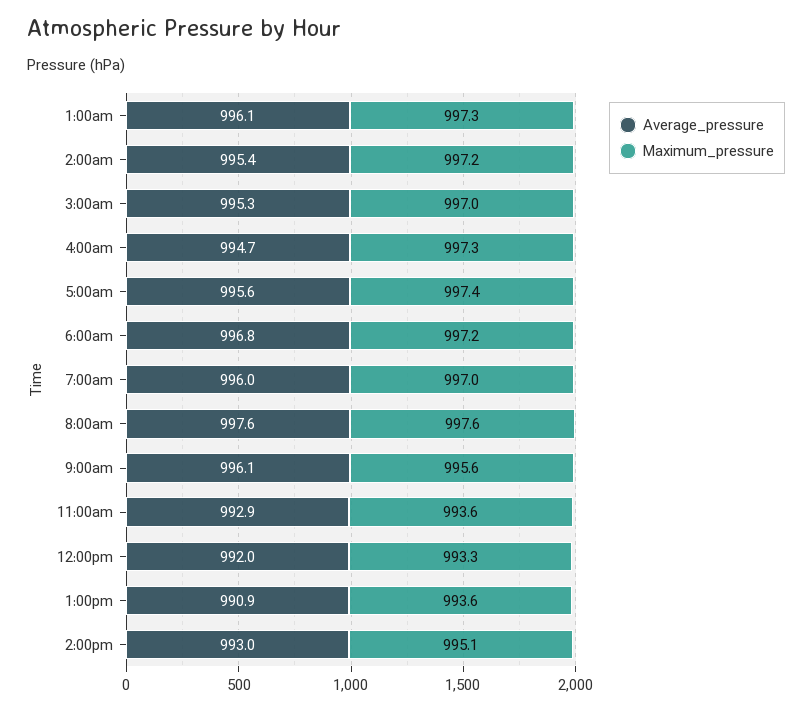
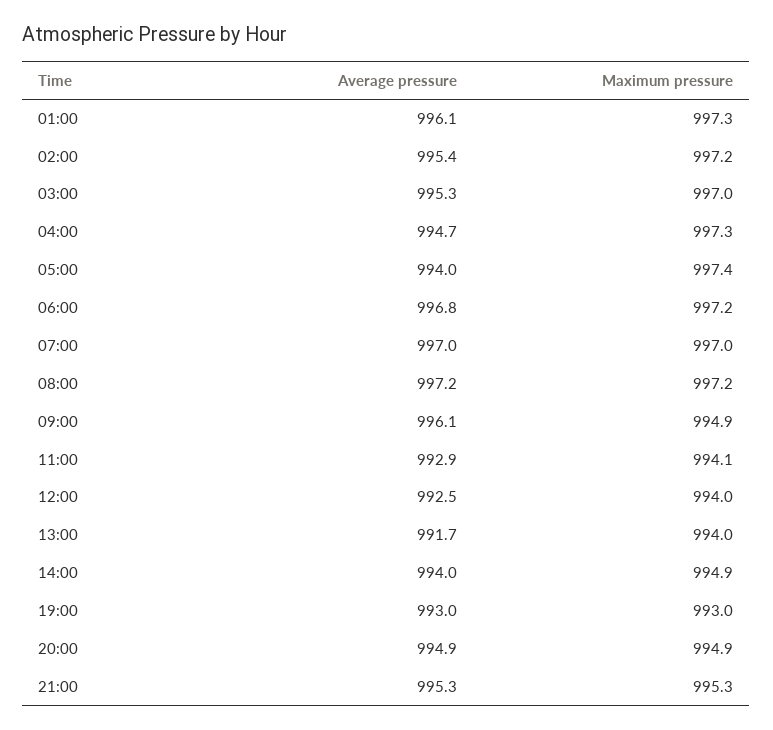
Average_pressure, 5:00am: 995.6 -> 994
Average_pressure, 7:00am: 996 -> 997
Average_pressure, 8:00am: 997.6 -> 997.2
Maximum_pressure, 8:00am: 997.6 -> 997.2
Maximum_pressure, 9:00am: 995.6 -> 994.9
Maximum_pressure, 11:00am: 993.6 -> 994.1
Average_pressure, 12:00pm: 992 -> 992.5
Maximum_pressure, 12:00pm: 993.3 -> 994
Average_pressure, 1:00pm: 990.9 -> 991.7
Maximum_pressure, 1:00pm: 993.6 -> 994
Average_pressure, 2:00pm: 993 -> 994
Maximum_pressure, 2:00pm: 995.1 -> 994.9
Average_pressure, 19:00: none -> 993
Maximum_pressure, 19:00: none -> 993
Average_pressure, 20:00: none -> 994.9
Maximum_pressure, 20:00: none -> 994.9
Average_pressure, 21:00: none -> 995.3
Maximum_pressure, 21:00: none -> 995.3

